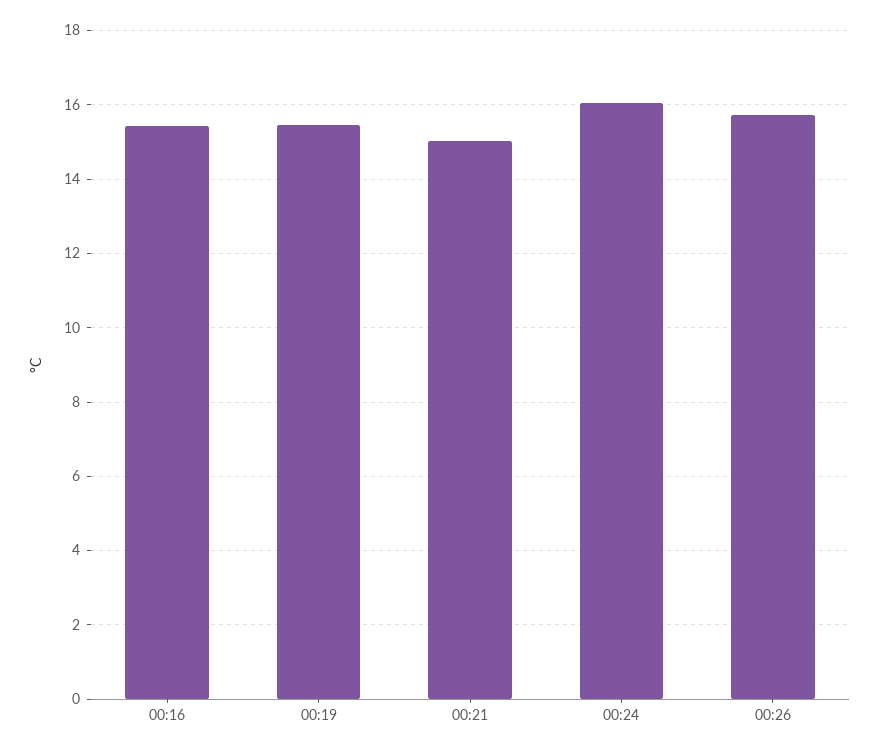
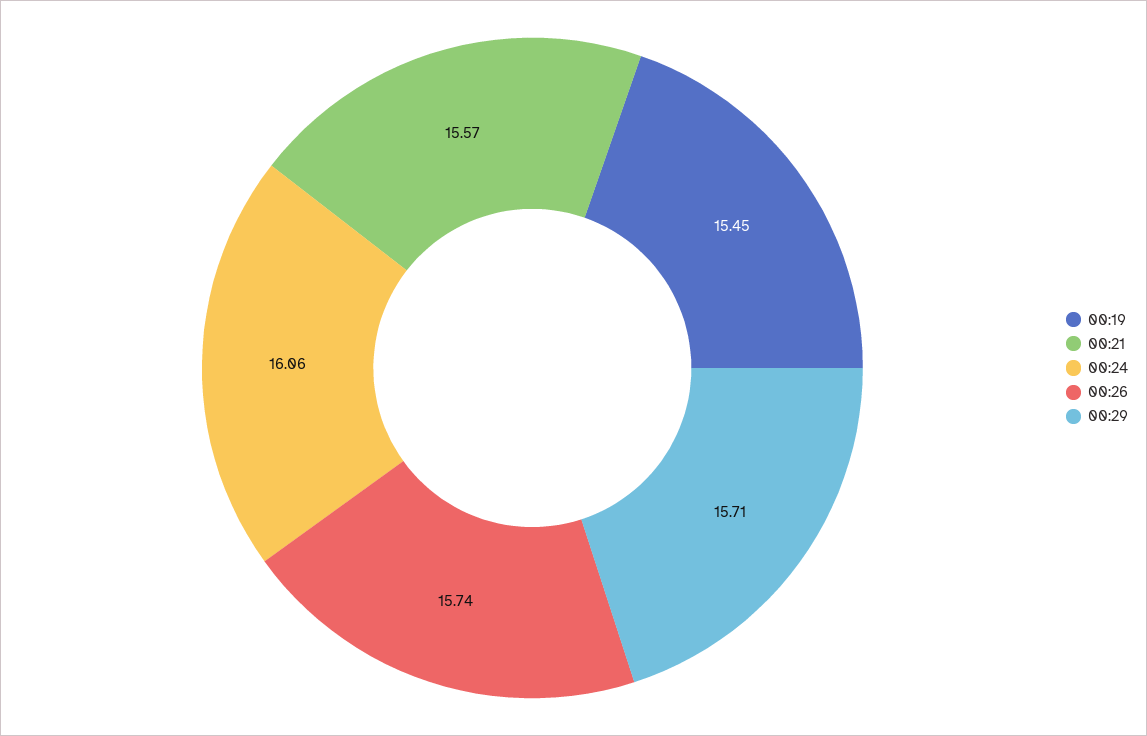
00:16: 15.4 -> none
00:21: 15 -> 15.57
00:29: none -> 15.71

